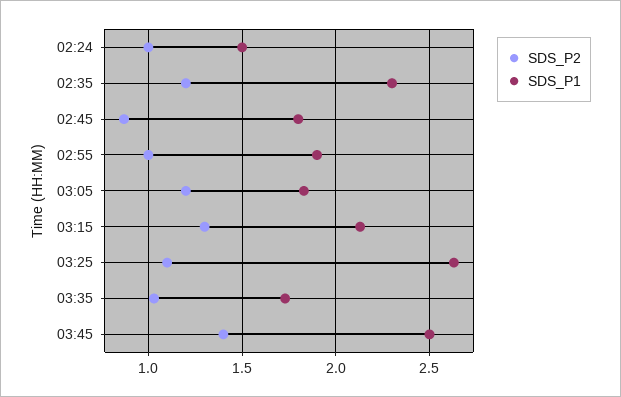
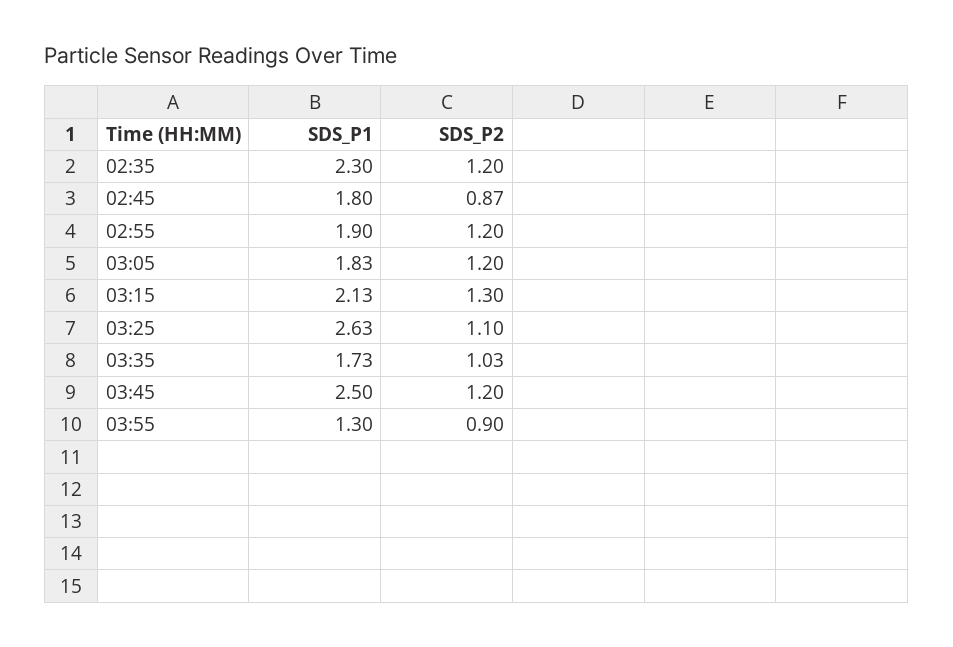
SDS_P2, 02:24: 1 -> none
SDS_P1, 02:24: 1.5 -> none
SDS_P2, 02:55: 1 -> 1.2
SDS_P2, 03:45: 1.4 -> 1.2
SDS_P1, 03:55: none -> 1.3
SDS_P2, 03:55: none -> 0.9

